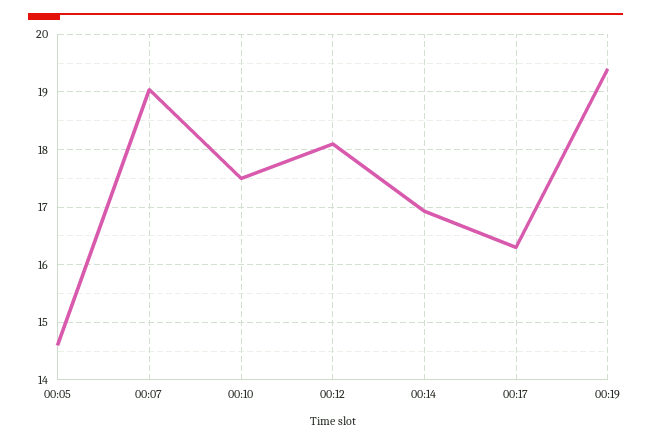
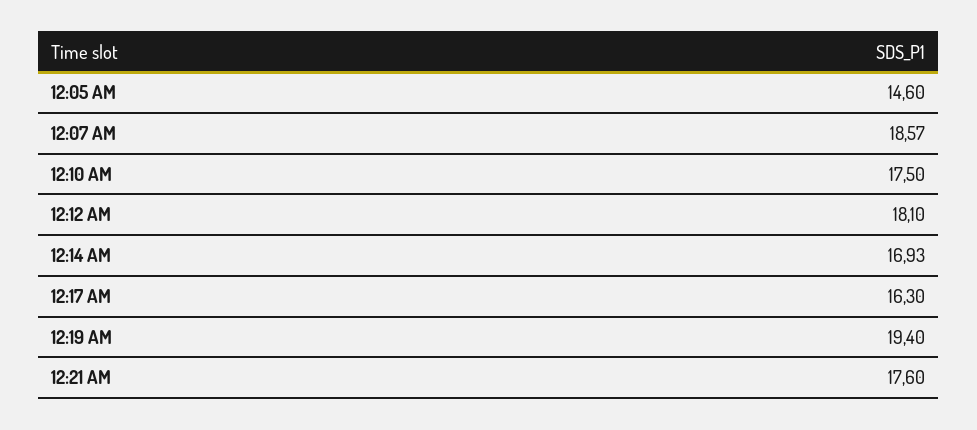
00:07: 19 -> 18.57
12:21 AM: none -> 17.6

